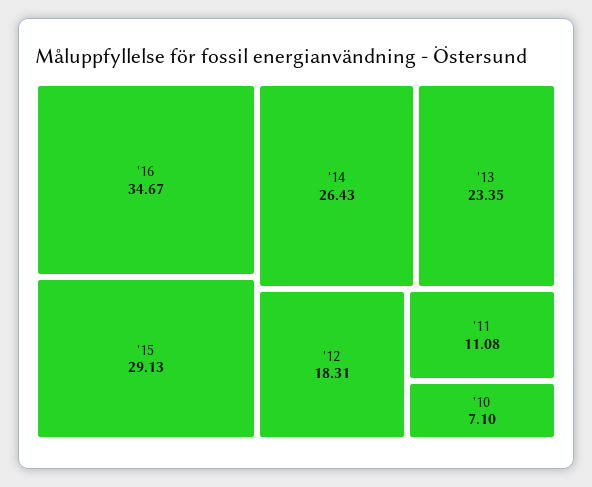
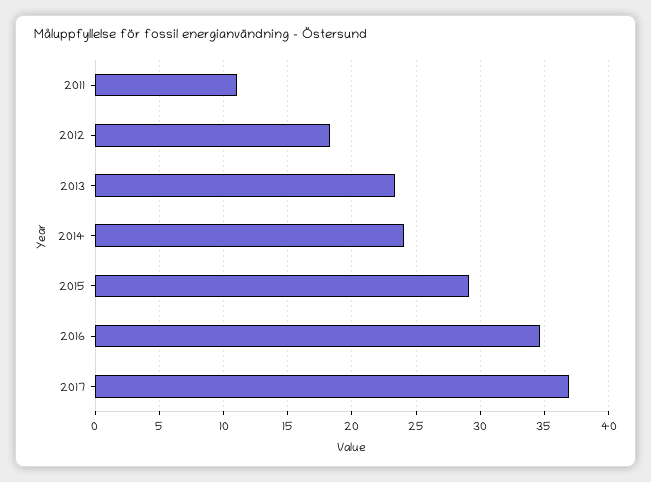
'14: 26.43 -> 24
'10: 7.1 -> none
2017: none -> 37

